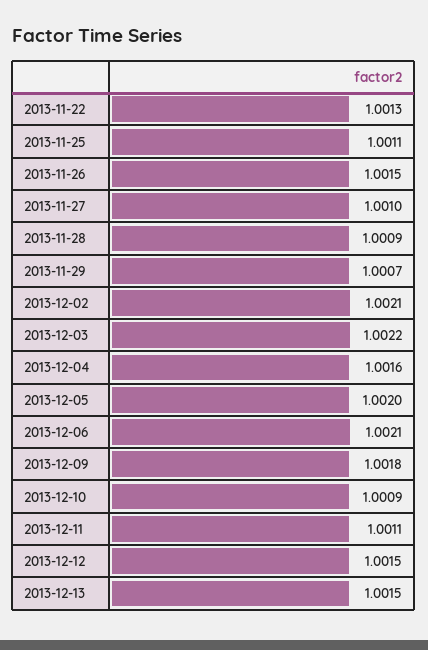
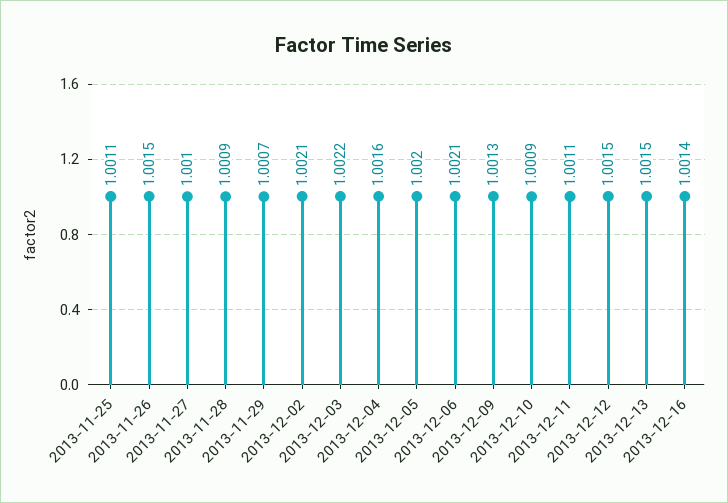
2013-11-22: 1.0013 -> none
2013-12-09: 1.0018 -> 1.0013
2013-12-16: none -> 1.0014

